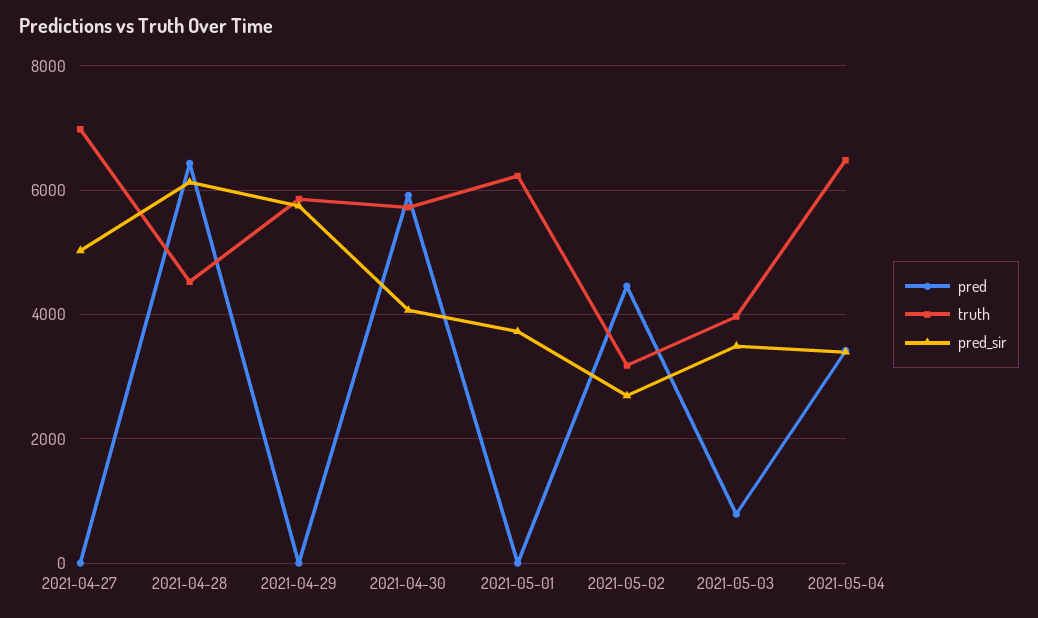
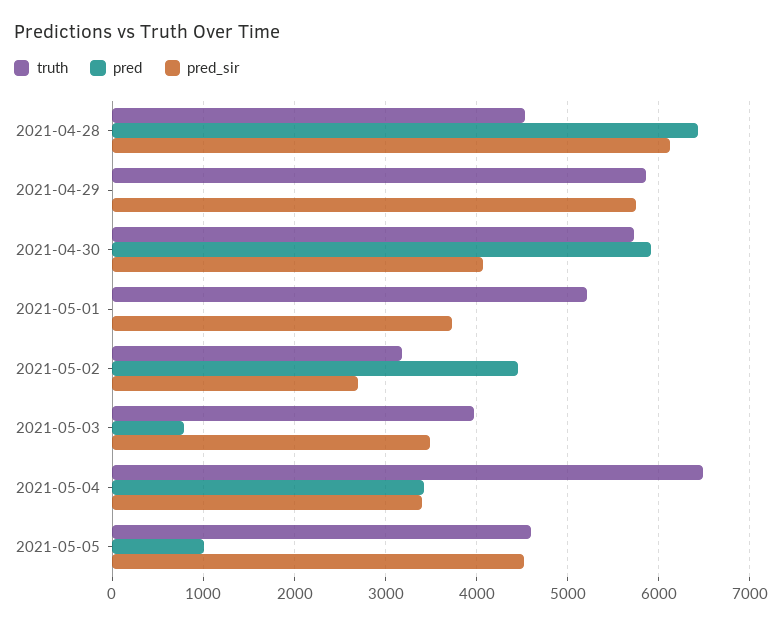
pred, 2021-04-27: 0 -> none
truth, 2021-04-27: 7000 -> none
pred_sir, 2021-04-27: 5000 -> none
truth, 2021-05-01: 6200 -> 5200
truth, 2021-05-05: none -> 4600
pred, 2021-05-05: none -> 1000
pred_sir, 2021-05-05: none -> 4500

